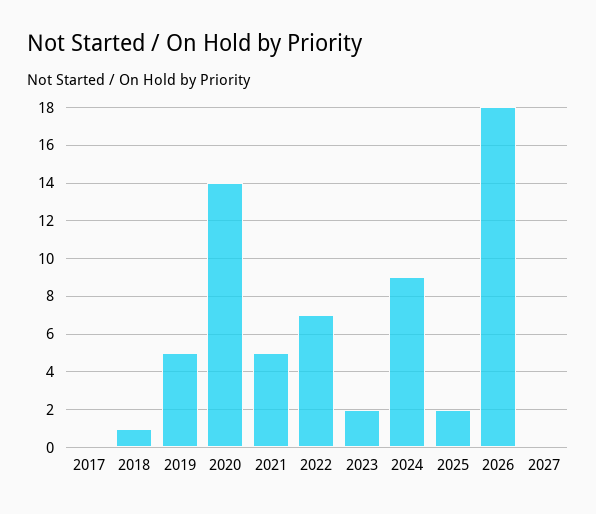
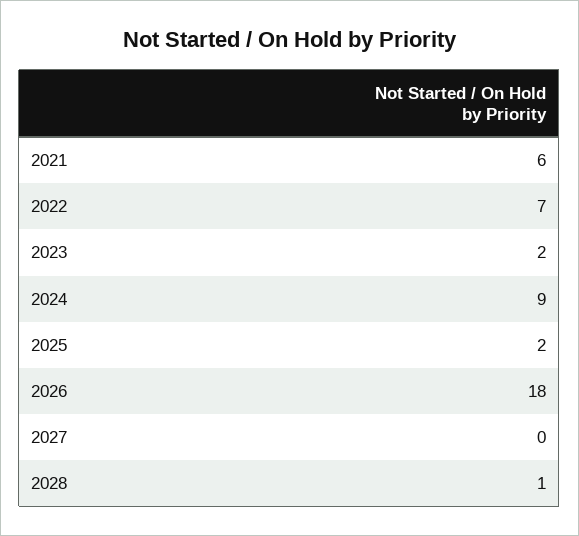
2017: 0 -> none
2018: 1 -> none
2019: 5 -> none
2020: 14 -> none
2021: 5 -> 6
2028: none -> 1

